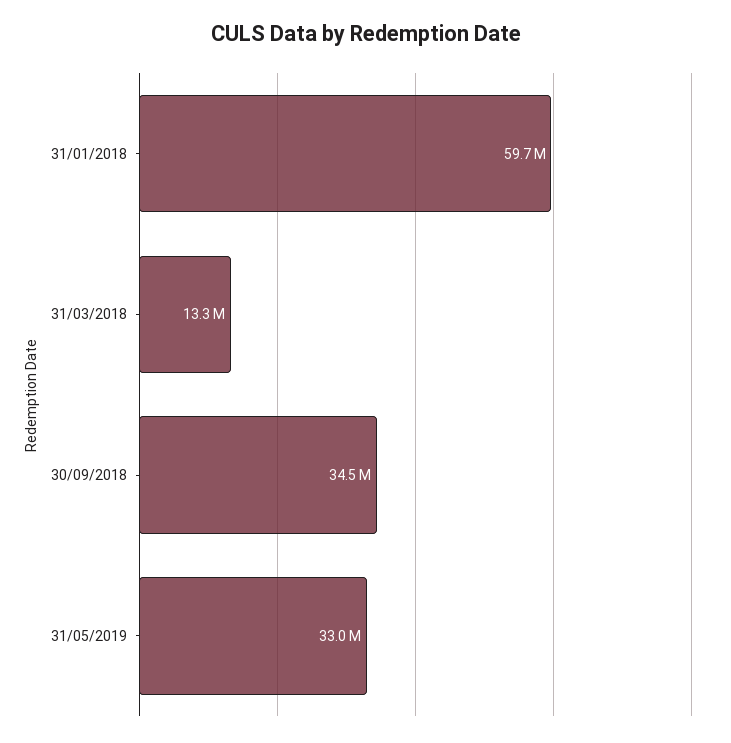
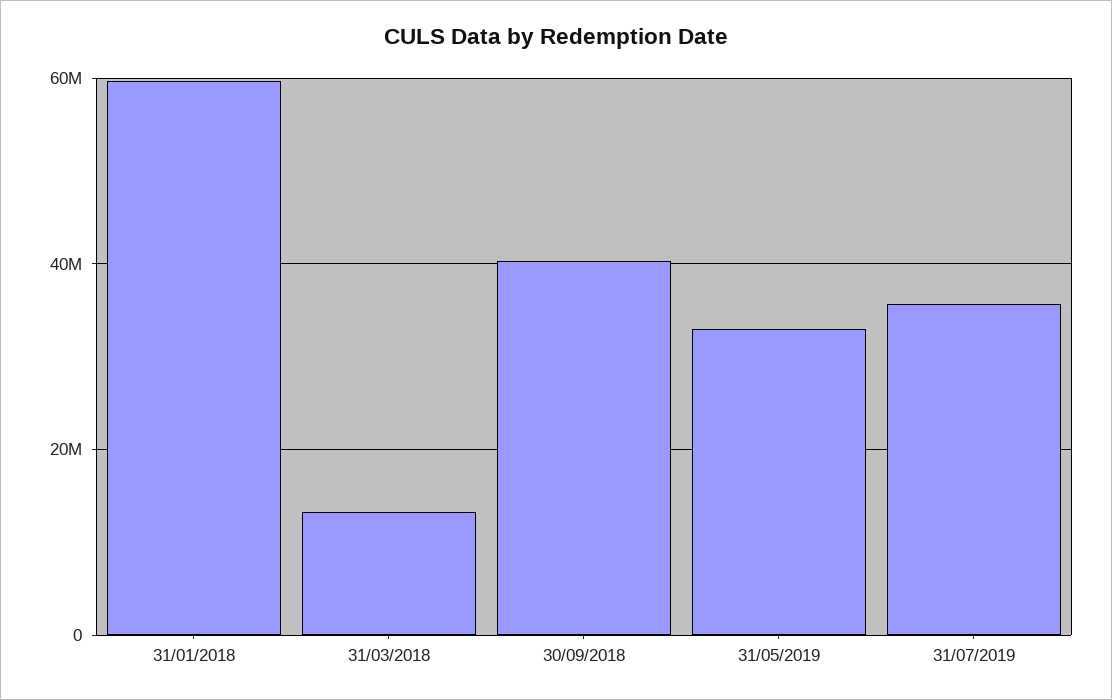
30/09/2018: 34500000 -> 40000000
31/07/2019: none -> 36000000

